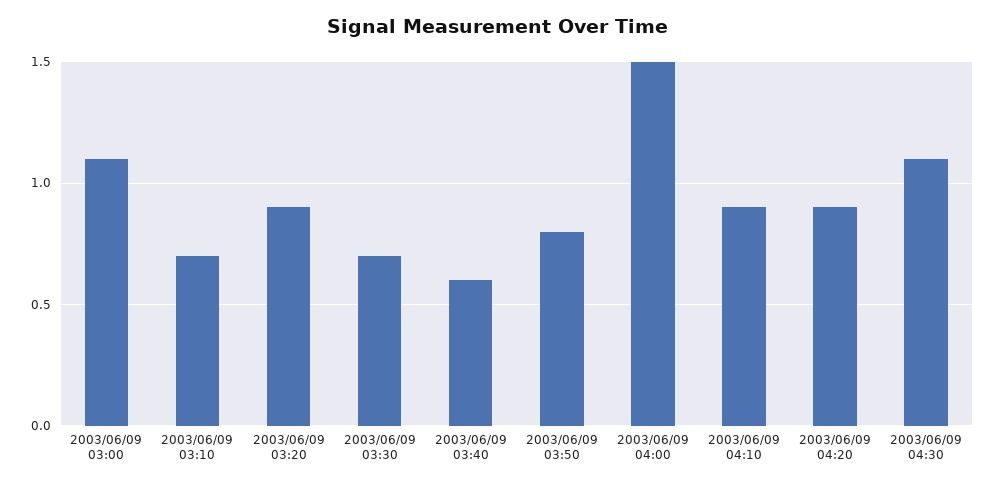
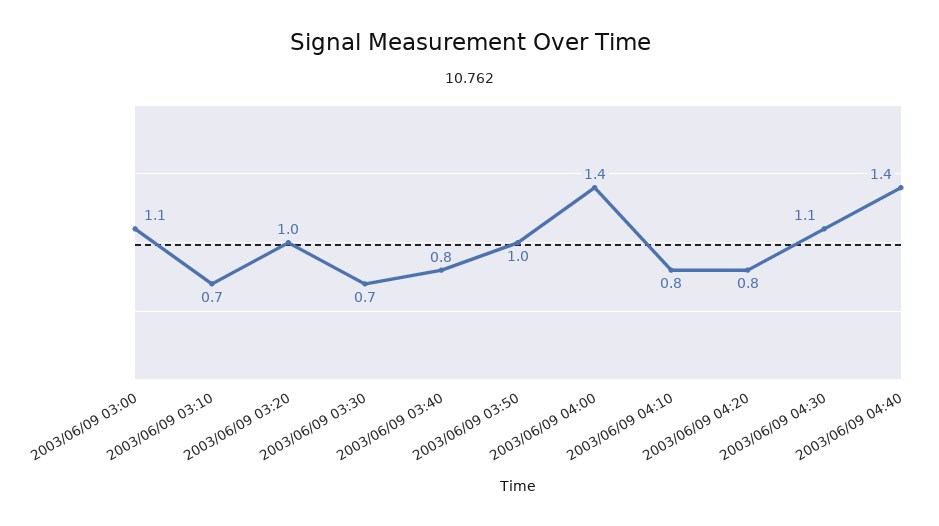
2003/06/09 03:20: 0.9 -> 1
2003/06/09 03:40: 0.6 -> 0.8
2003/06/09 03:50: 0.8 -> 1
2003/06/09 04:00: 1.5 -> 1.4
2003/06/09 04:10: 0.9 -> 0.8
2003/06/09 04:20: 0.9 -> 0.8
2003/06/09 04:40: none -> 1.4

